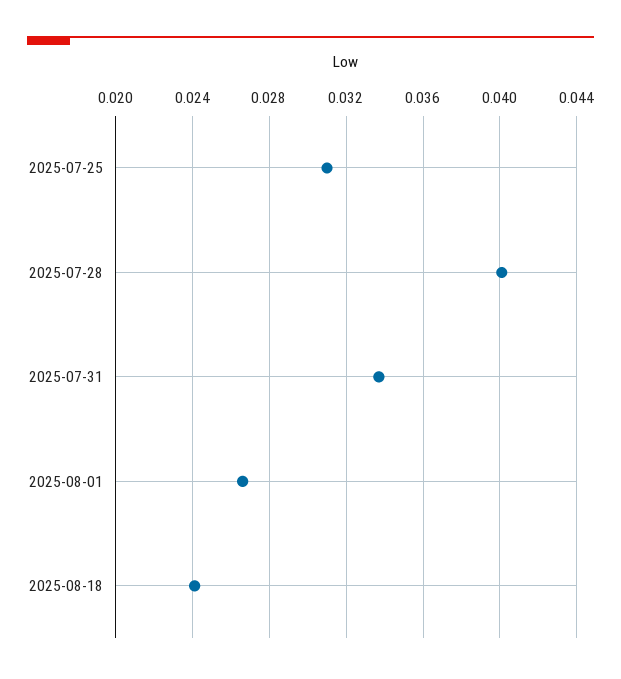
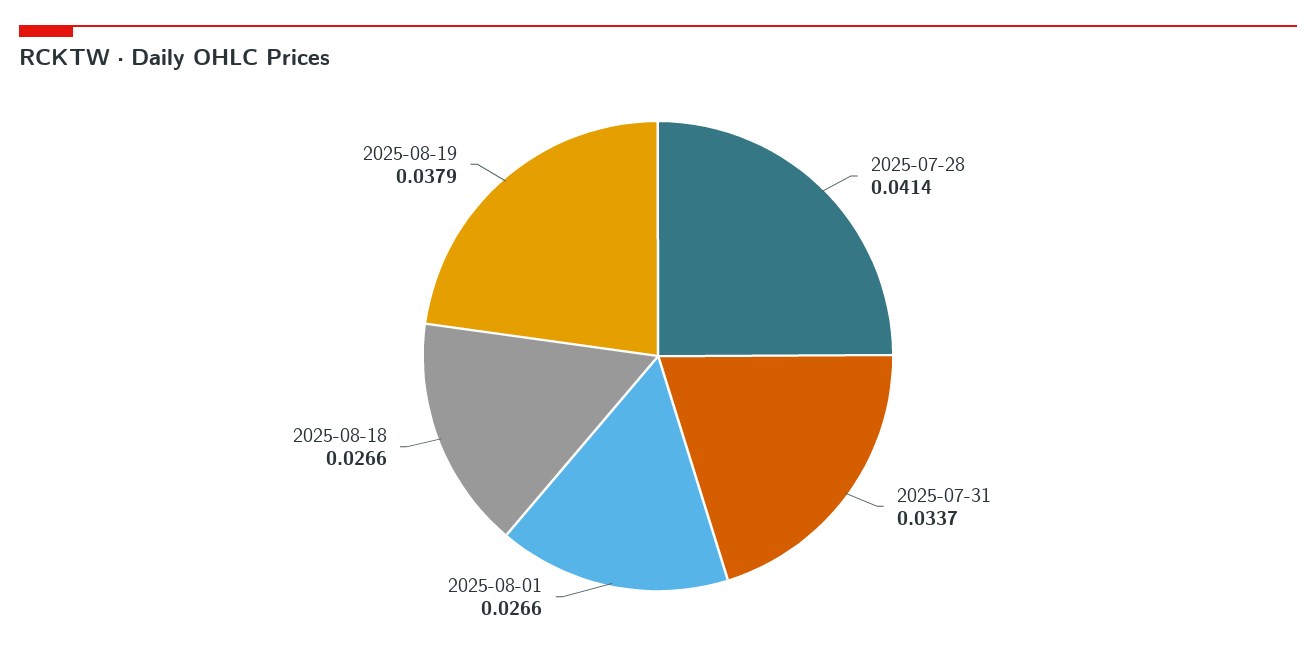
2025-07-25: 0.031 -> none
2025-07-28: 0.04 -> 0.0414
2025-08-18: 0.024 -> 0.0266
2025-08-19: none -> 0.0379

